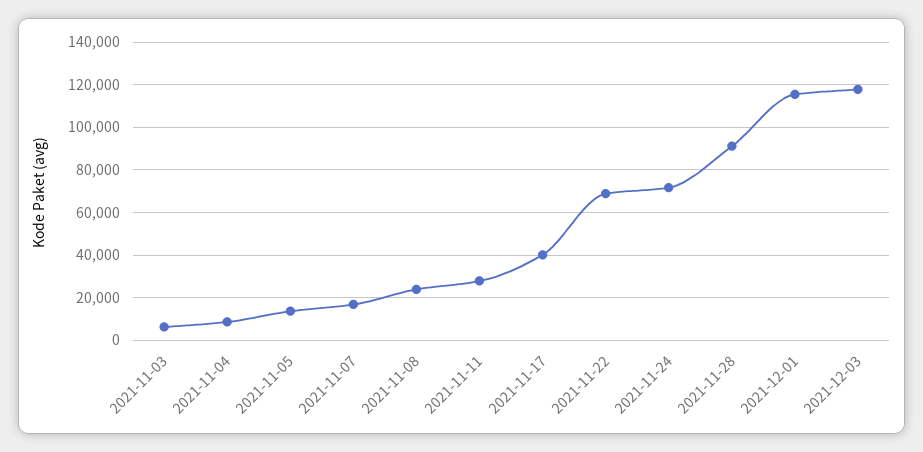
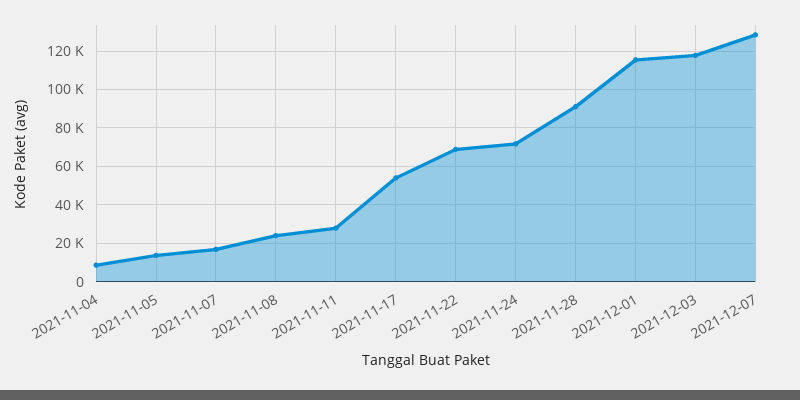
2021-11-03: 5000 -> none
2021-11-17: 40000 -> 55000
2021-12-07: none -> 130000

